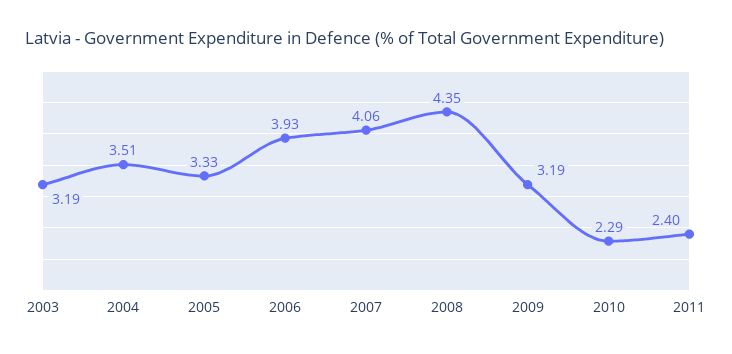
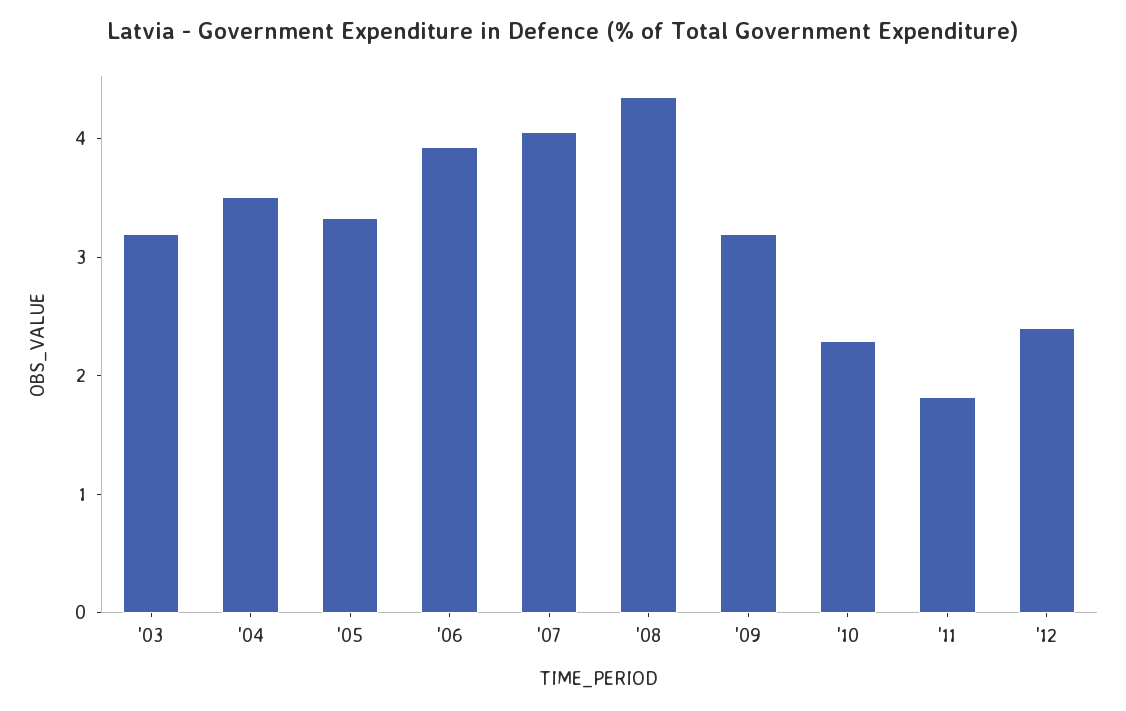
2011: 2.4 -> 1.8
'12: none -> 2.4

